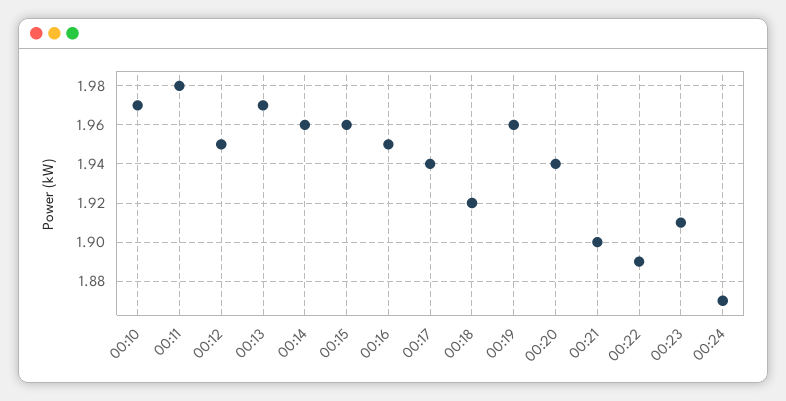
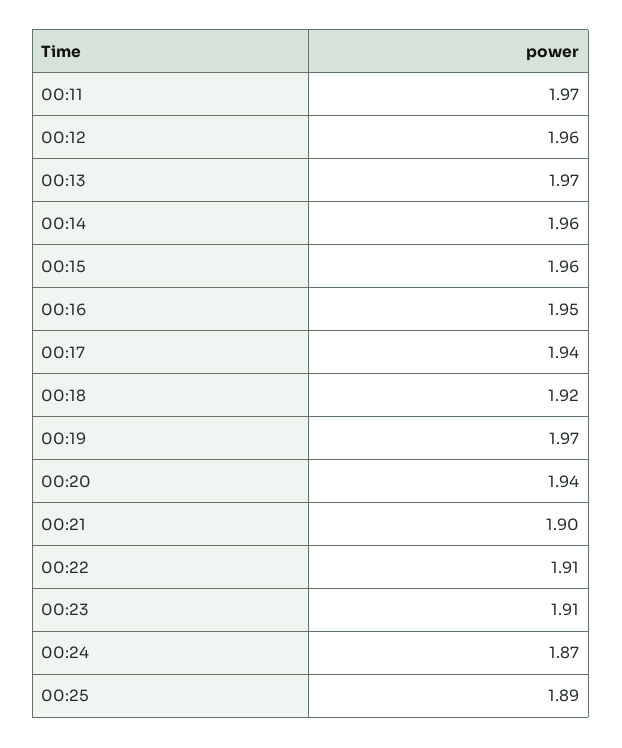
00:10: 1.97 -> none
00:11: 1.98 -> 1.97
00:12: 1.95 -> 1.96
00:19: 1.96 -> 1.97
00:22: 1.89 -> 1.91
00:25: none -> 1.89

